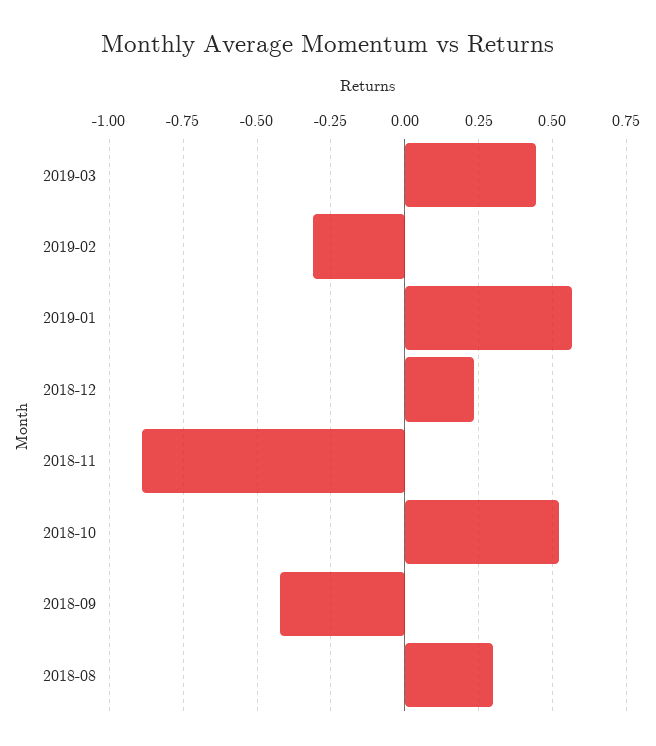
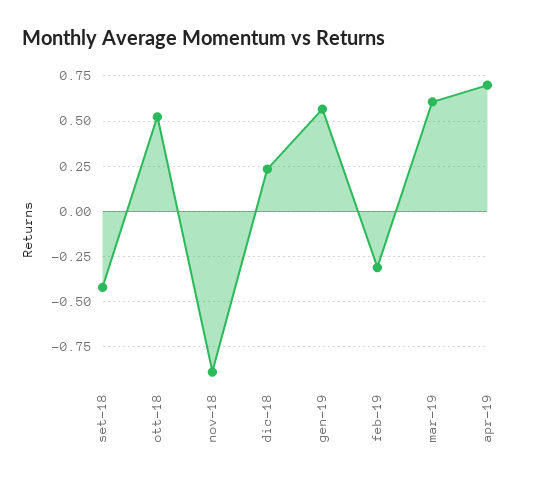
2019-03: 0.45 -> 0.6
2018-08: 0.3 -> none
apr-19: none -> 0.7

